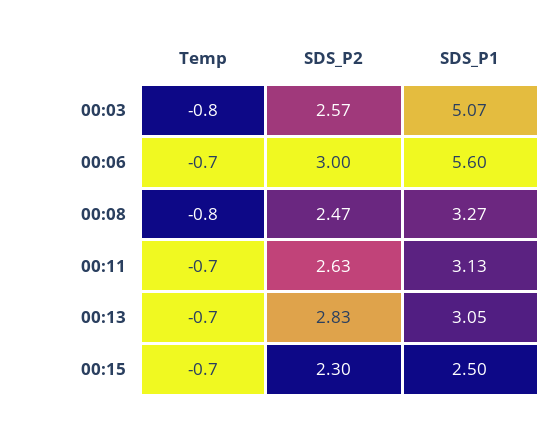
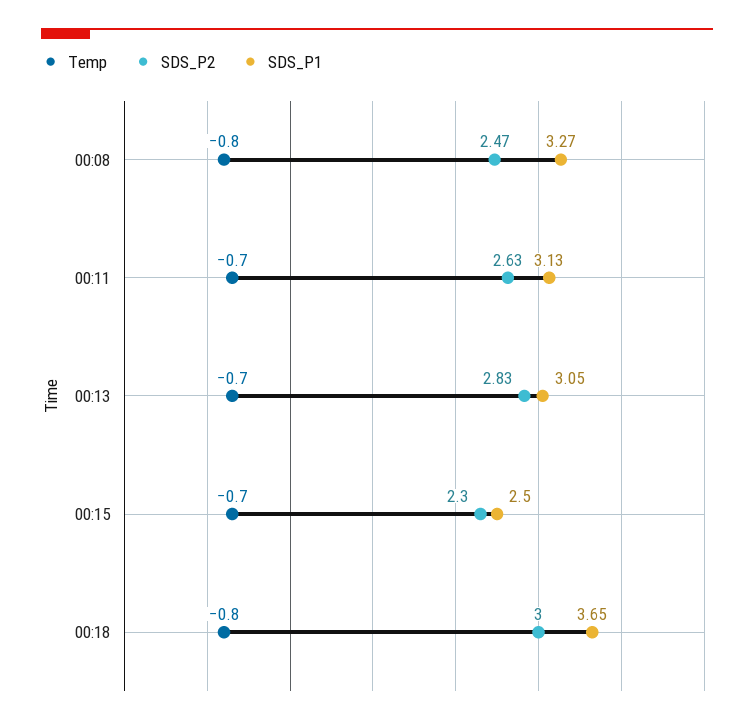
Temp, 00:03: -0.8 -> none
SDS_P2, 00:03: 2.57 -> none
SDS_P1, 00:03: 5.07 -> none
Temp, 00:06: -0.7 -> none
SDS_P2, 00:06: 3 -> none
SDS_P1, 00:06: 5.6 -> none
Temp, 00:18: none -> -0.8
SDS_P2, 00:18: none -> 3
SDS_P1, 00:18: none -> 3.65

